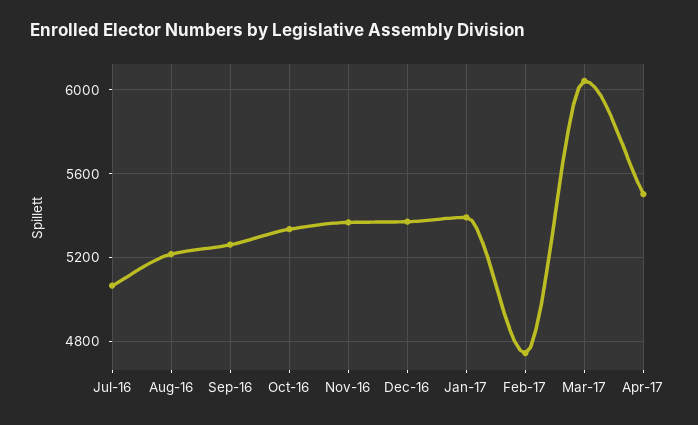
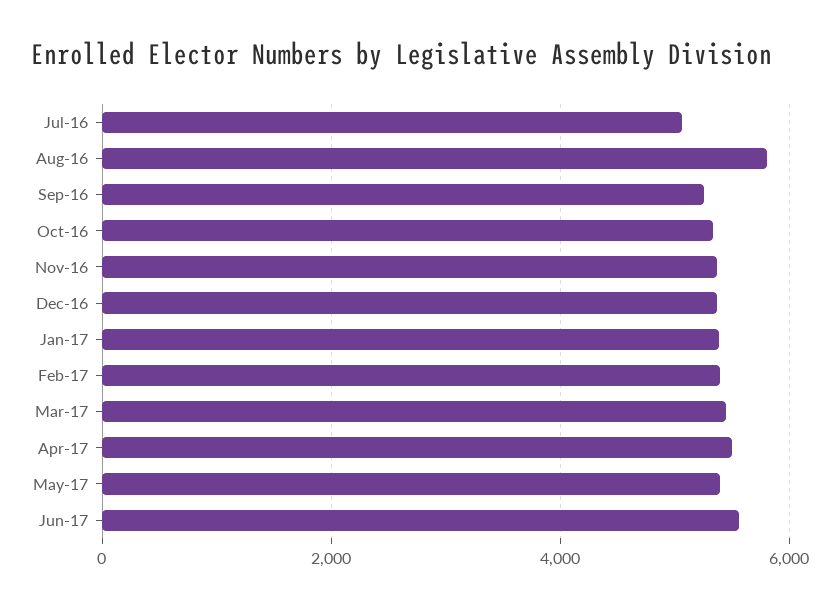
Aug-16: 5200 -> 5800
Feb-17: 4750 -> 5400
Mar-17: 6050 -> 5400
May-17: none -> 5400
Jun-17: none -> 5600

